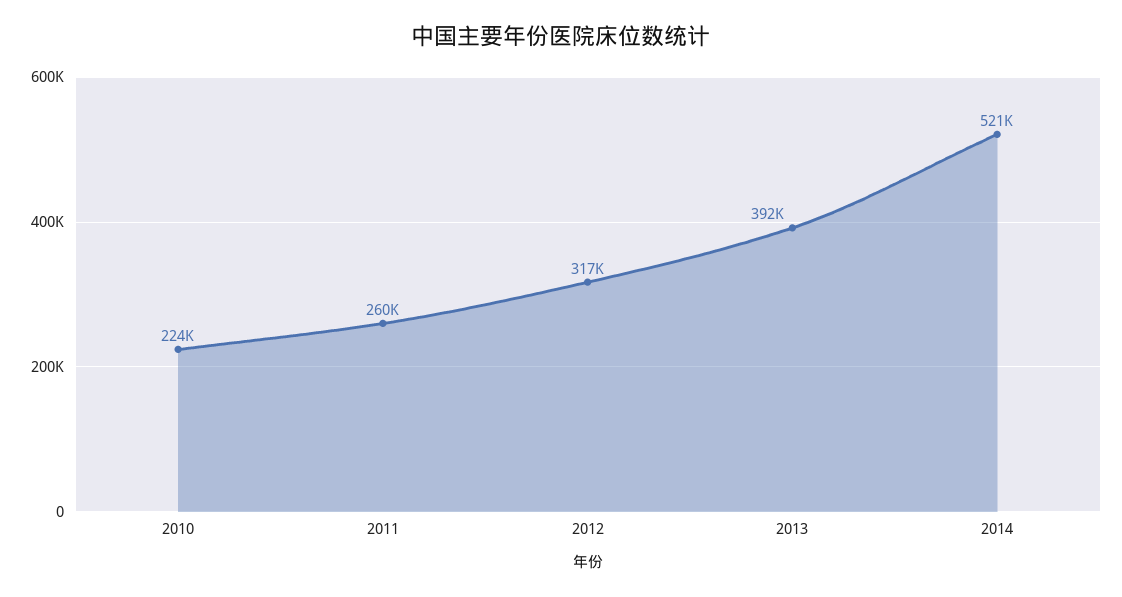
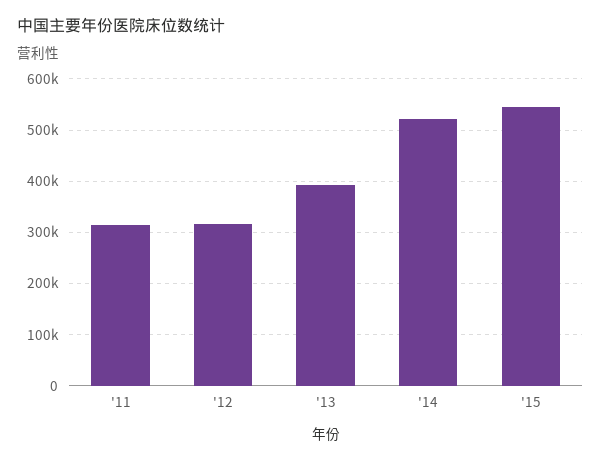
2010: 224000 -> none
2011: 260000 -> 320000
'15: none -> 540000

